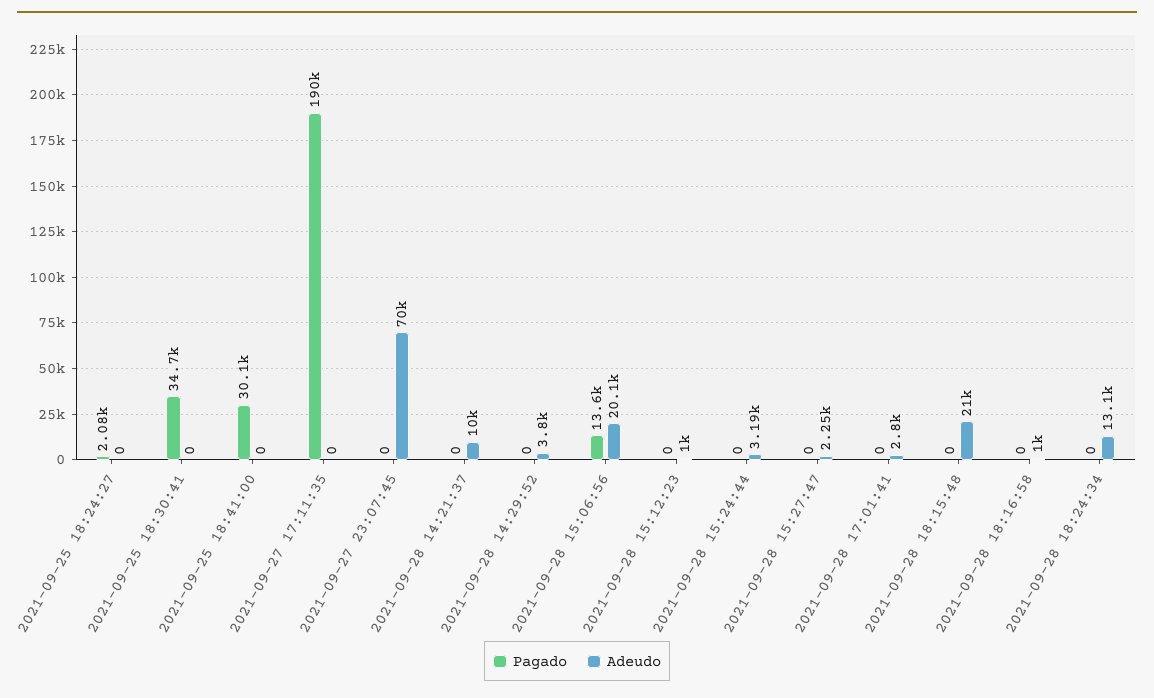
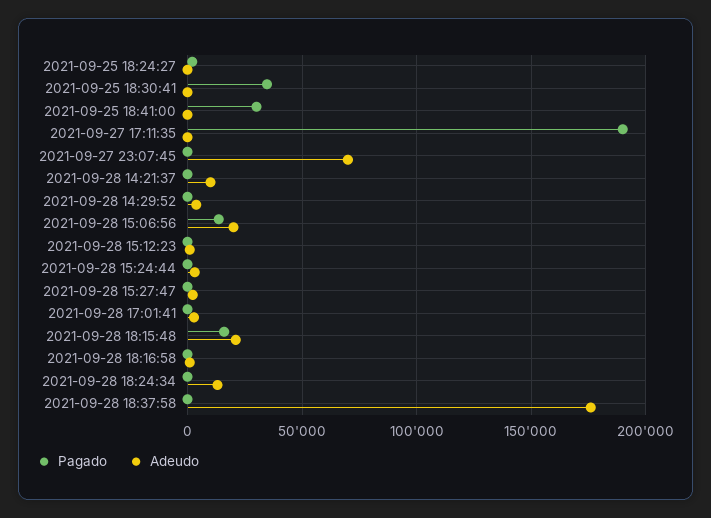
Pagado, 2021-09-28 18:15:48: 0 -> 15000
Pagado, 2021-09-28 18:37:58: none -> 0
Adeudo, 2021-09-28 18:37:58: none -> 175000

